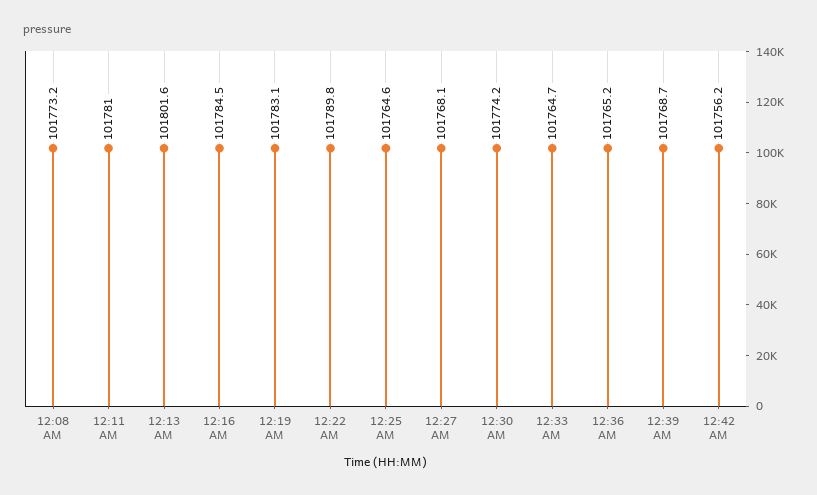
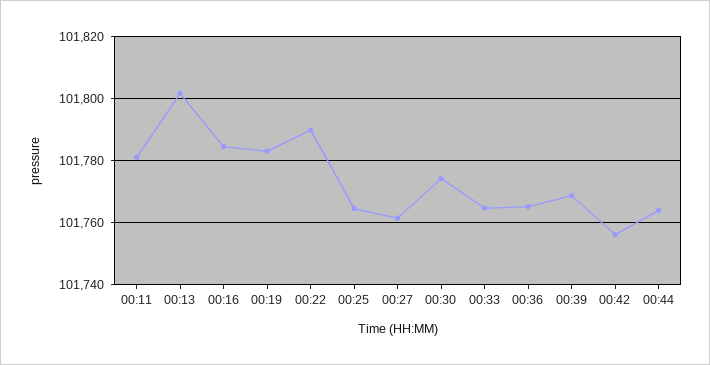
12:08 AM: 101773.2 -> none
12:27 AM: 101768.1 -> 101762
00:44: none -> 101764

